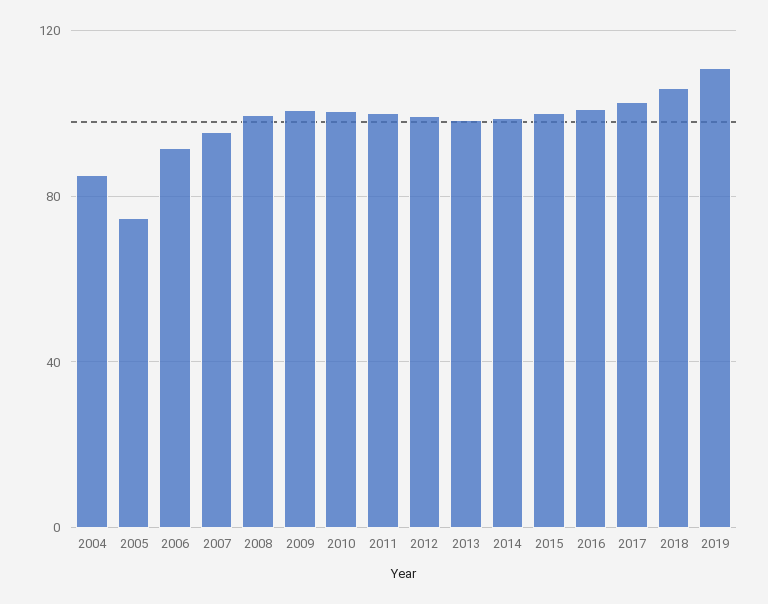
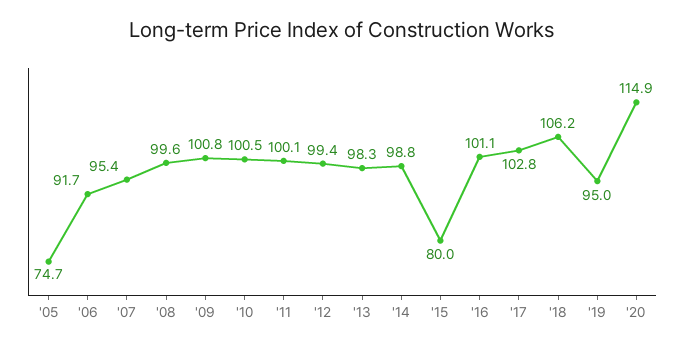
2004: 85 -> none
2015: 100 -> 80
2019: 110 -> 95
'20: none -> 114.9

